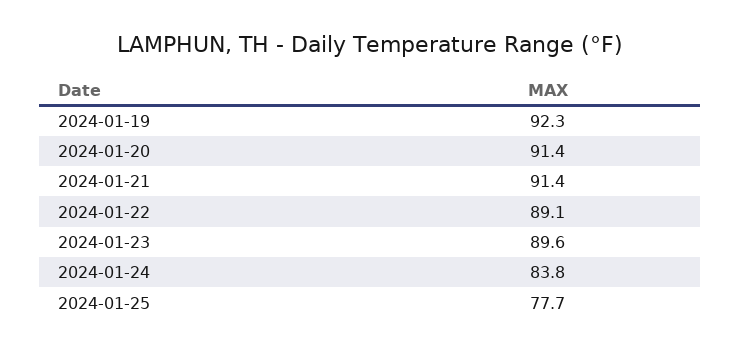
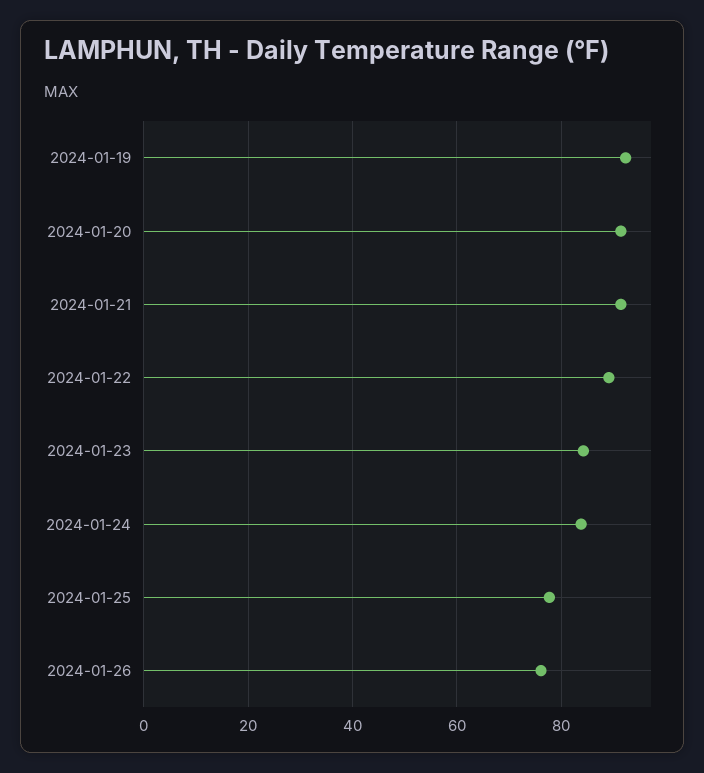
2024-01-23: 89.6 -> 84
2024-01-26: none -> 76

